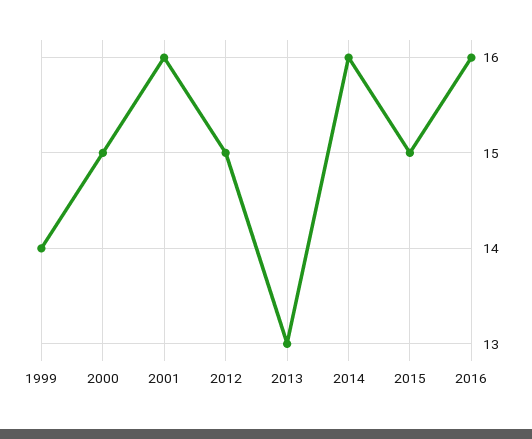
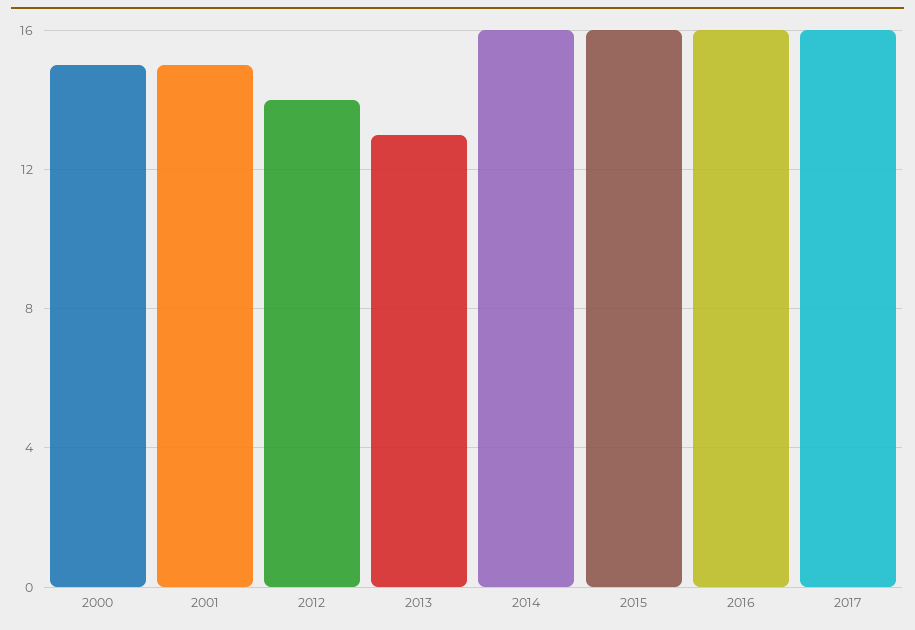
1999: 14 -> none
2001: 16 -> 15
2012: 15 -> 14
2015: 15 -> 16
2017: none -> 16

